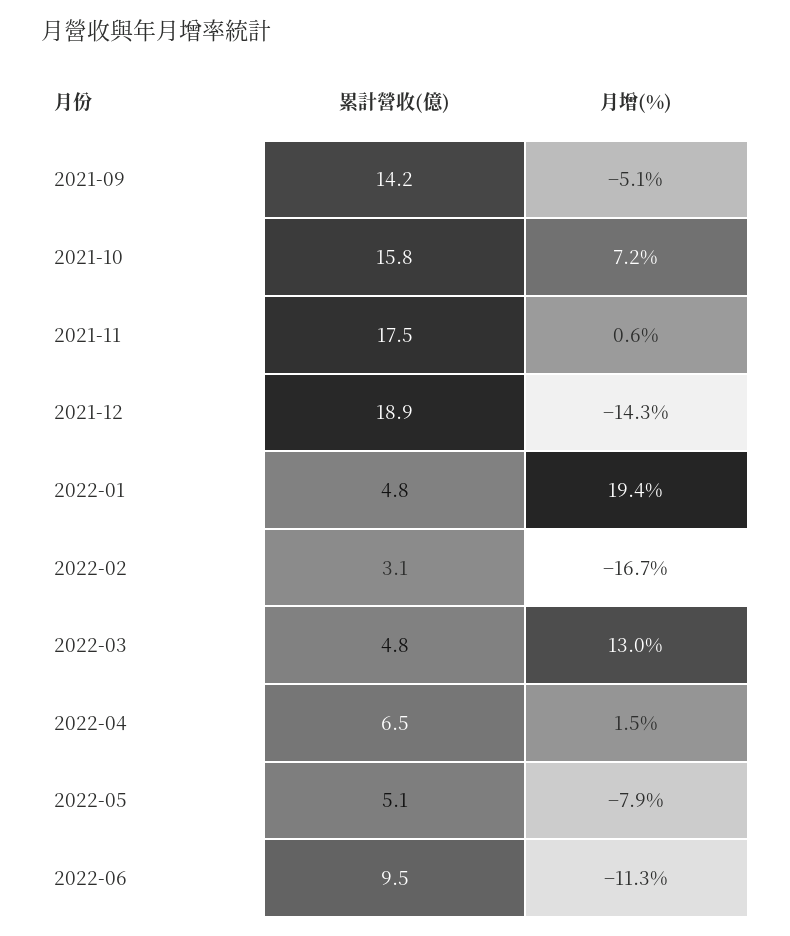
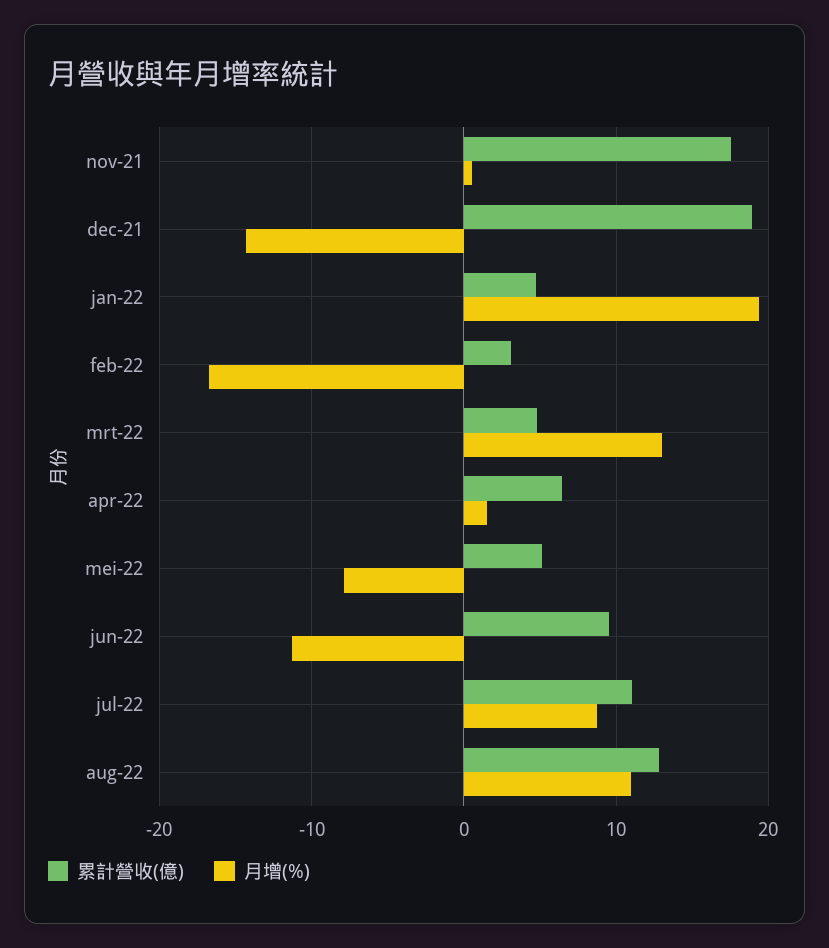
累計營收(億), 2021-09: 14.2 -> none
月增(%), 2021-09: -5.1 -> none
累計營收(億), 2021-10: 15.8 -> none
月增(%), 2021-10: 7.2 -> none
累計營收(億), jul-22: none -> 11
月增(%), jul-22: none -> 9
累計營收(億), aug-22: none -> 13
月增(%), aug-22: none -> 11

